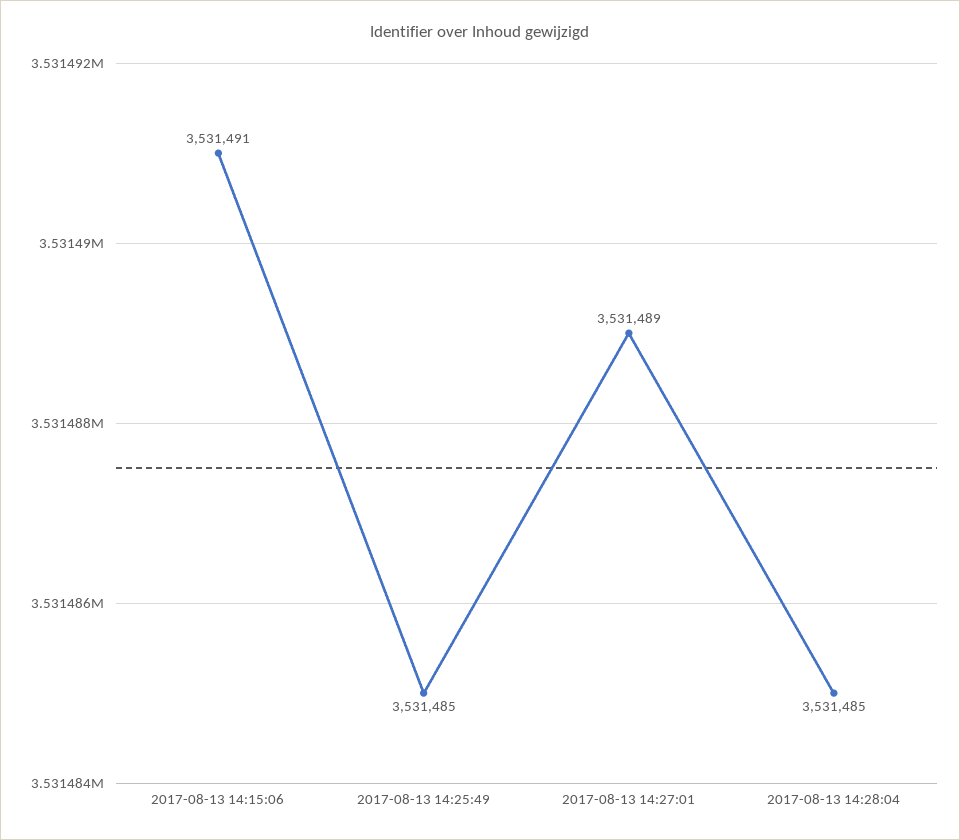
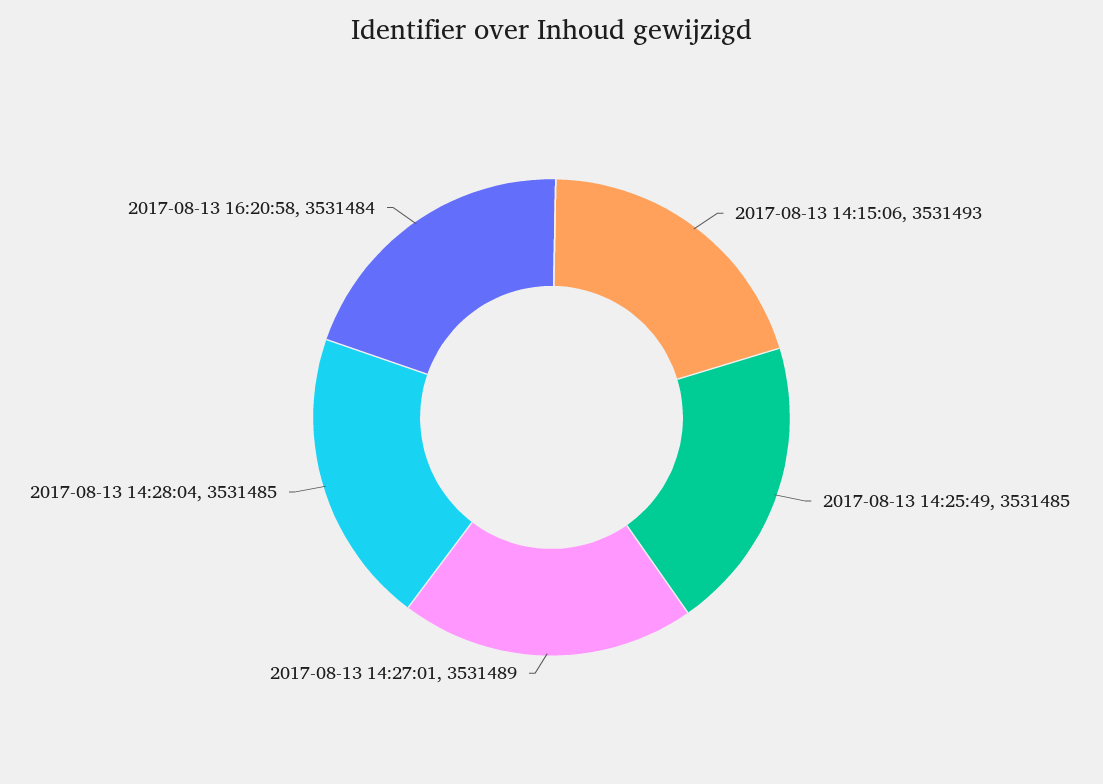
2017-08-13 14:15:06: 3531491 -> 3531493
2017-08-13 16:20:58: none -> 3531484

